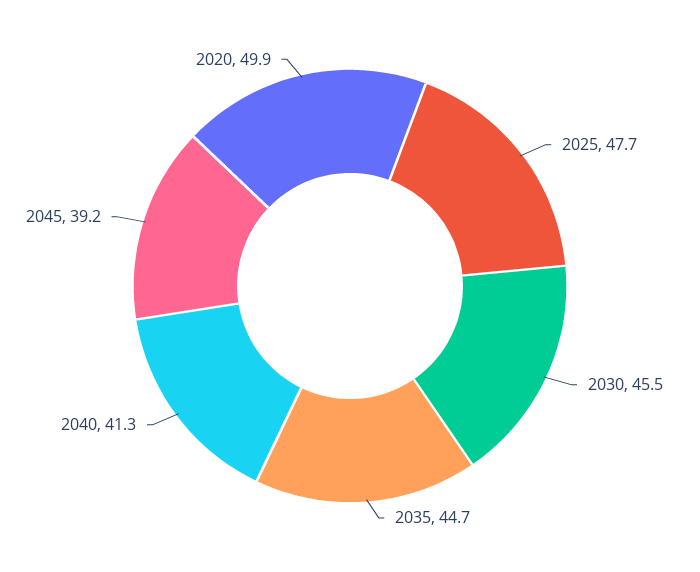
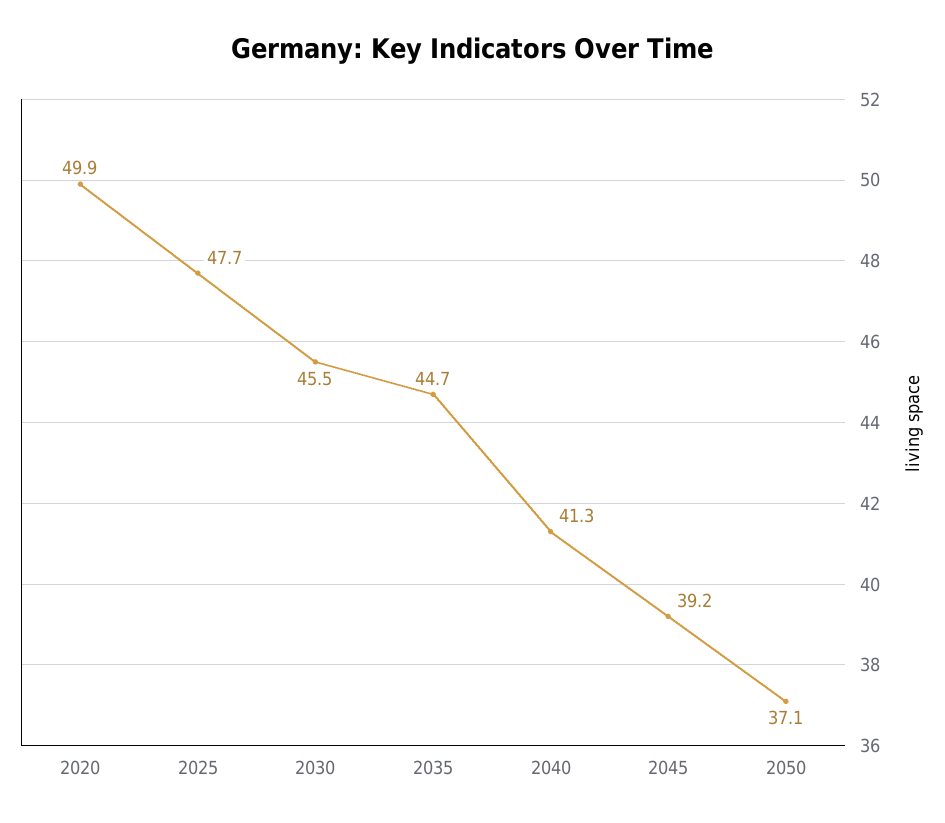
2050: none -> 37.1

